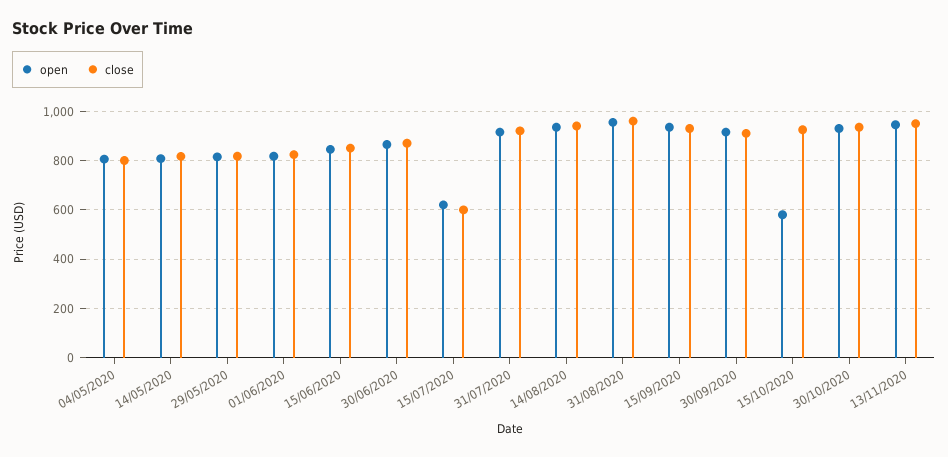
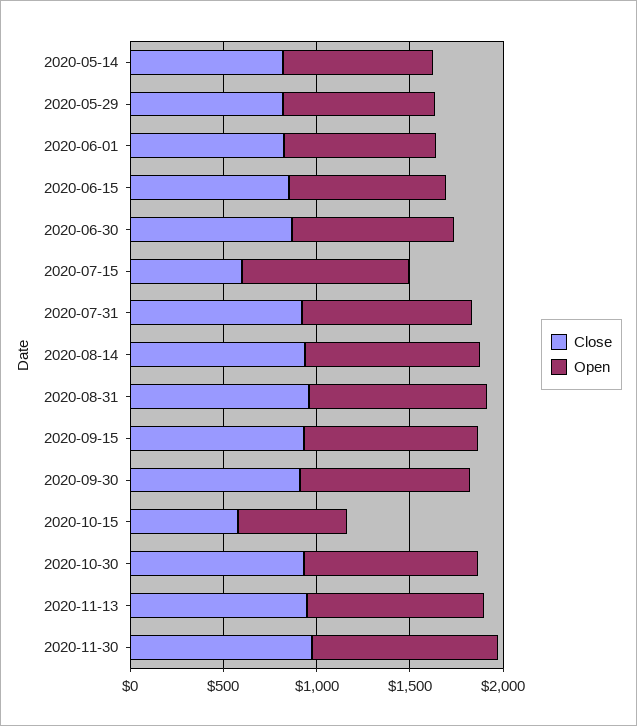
open, 04/05/2020: 800 -> none
close, 04/05/2020: 800 -> none
open, 15/07/2020: 625 -> 900
close, 15/10/2020: 925 -> 600
close, 2020-11-30: none -> 1000
open, 2020-11-30: none -> 1000

